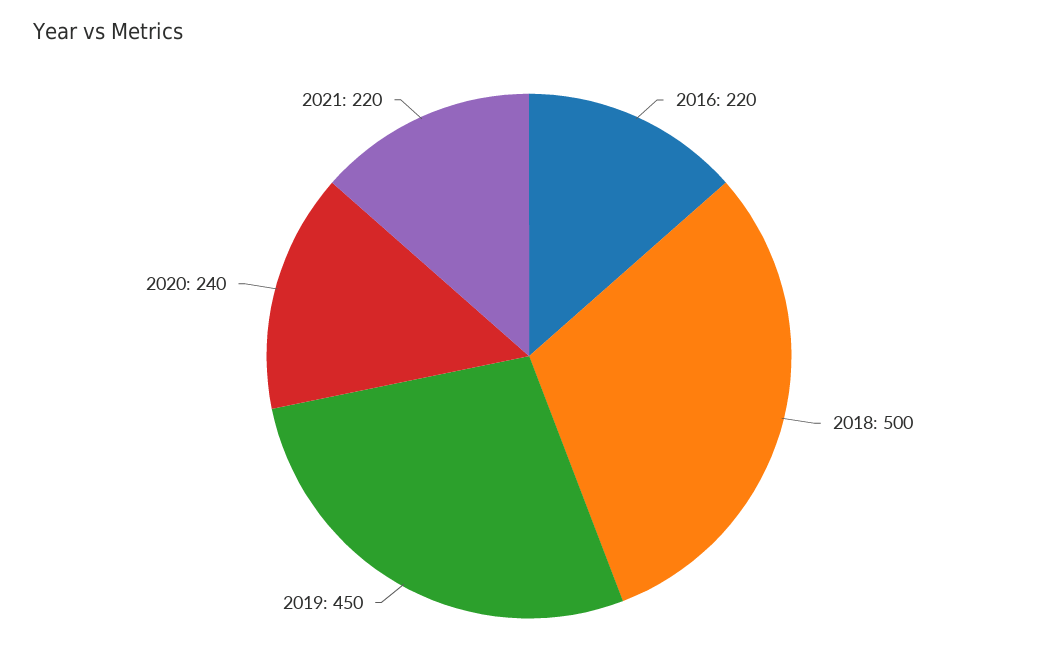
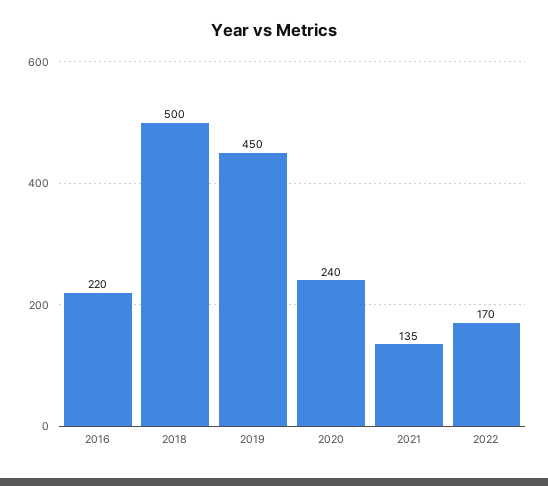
2021: 220 -> 135
2022: none -> 170

